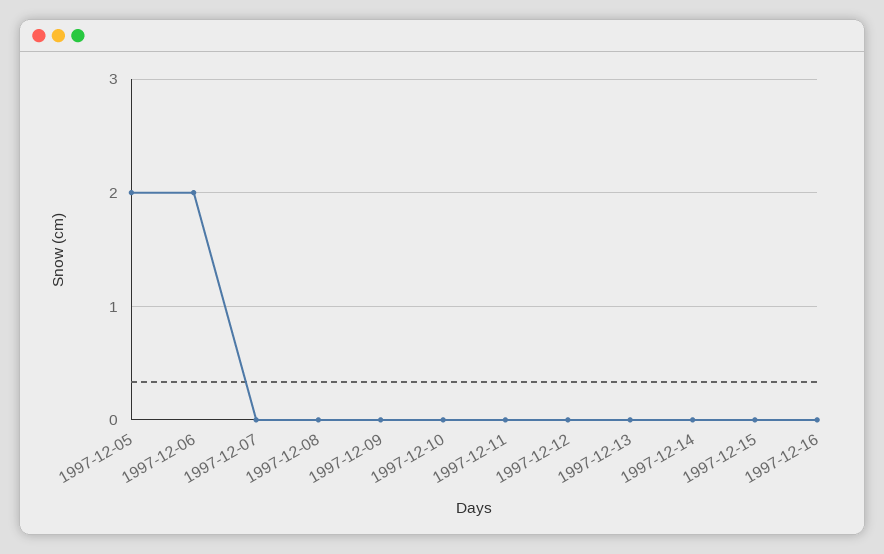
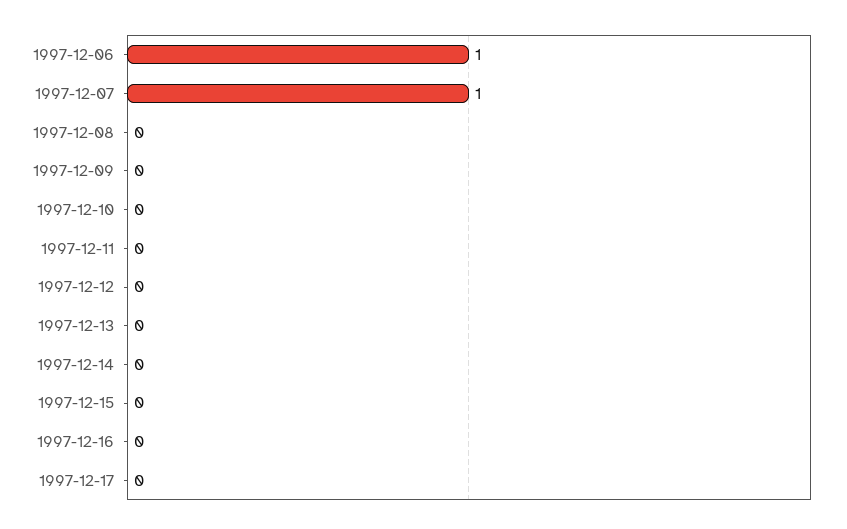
1997-12-05: 2 -> none
1997-12-06: 2 -> 1
1997-12-07: 0 -> 1
1997-12-17: none -> 0

